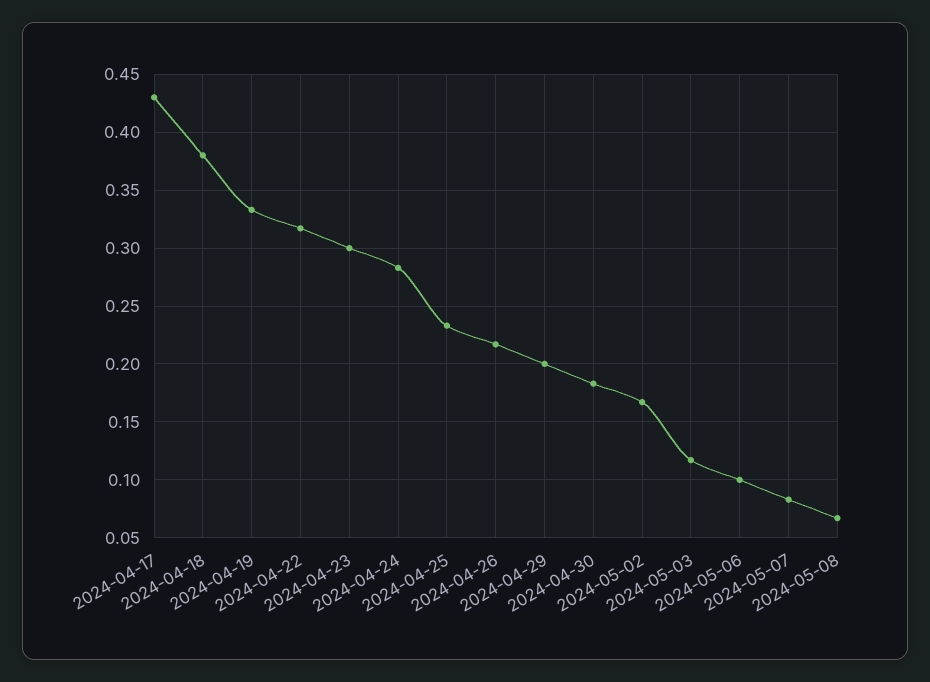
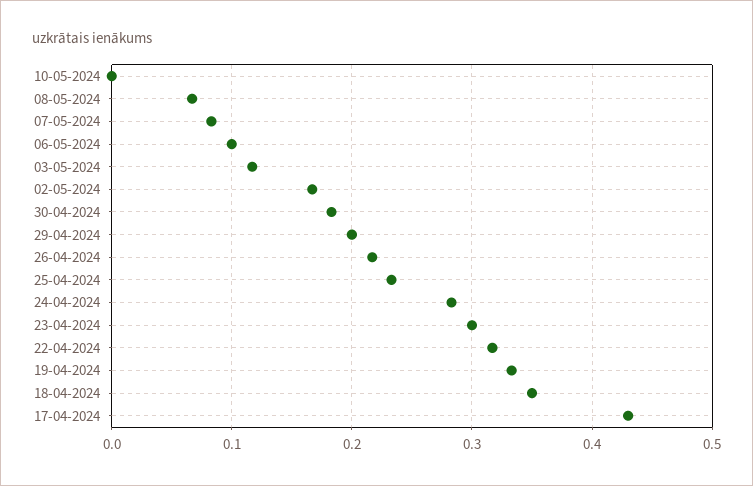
2024-04-18: 0.38 -> 0.35
10-05-2024: none -> 0

